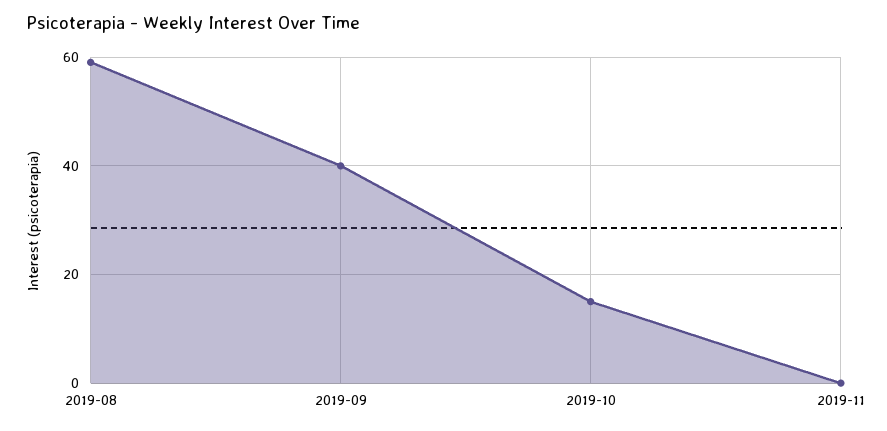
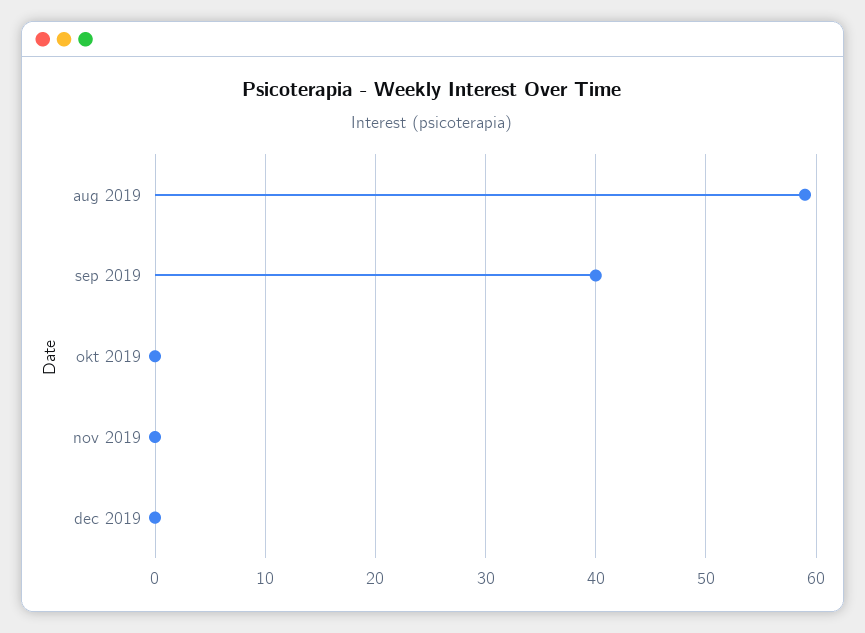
2019-10: 15 -> 0
dec 2019: none -> 0

